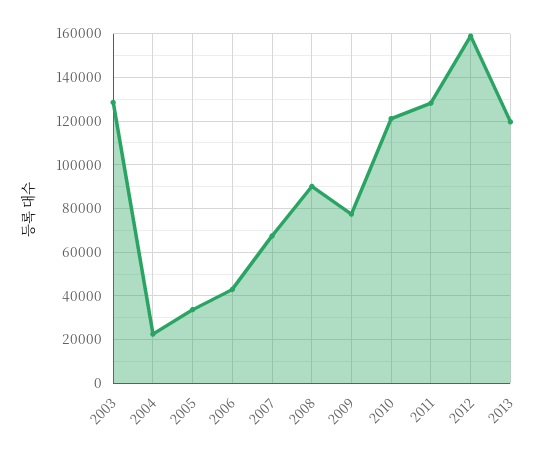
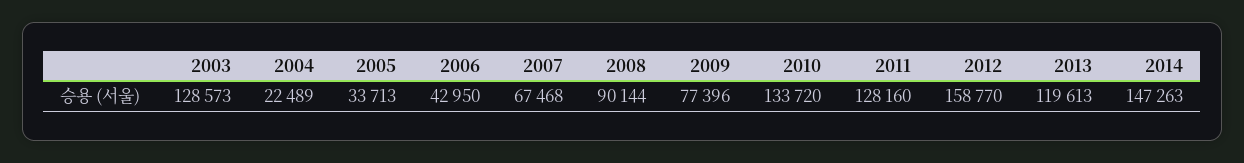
2010: 120000 -> 133720
2014: none -> 147263

